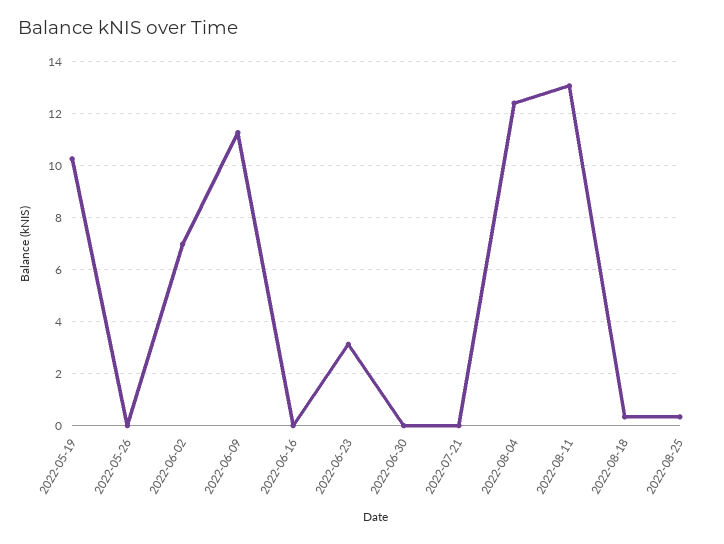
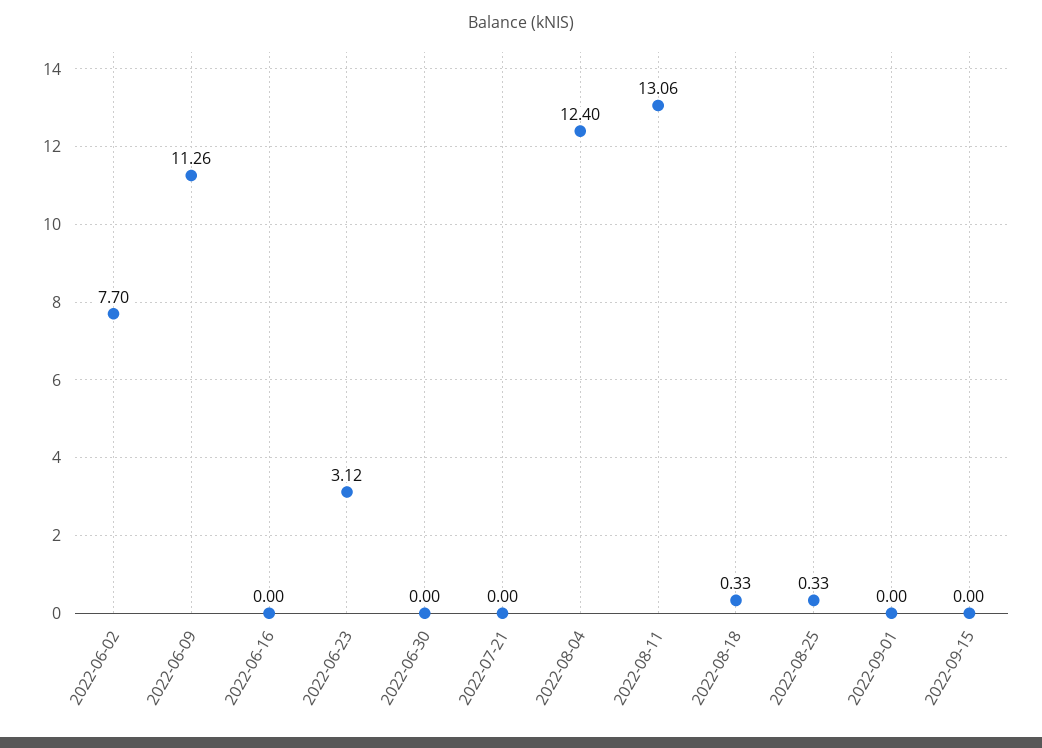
2022-05-19: 10.25 -> none
2022-05-26: 0 -> none
2022-06-02: 7 -> 7.7
2022-09-01: none -> 0
2022-09-15: none -> 0

